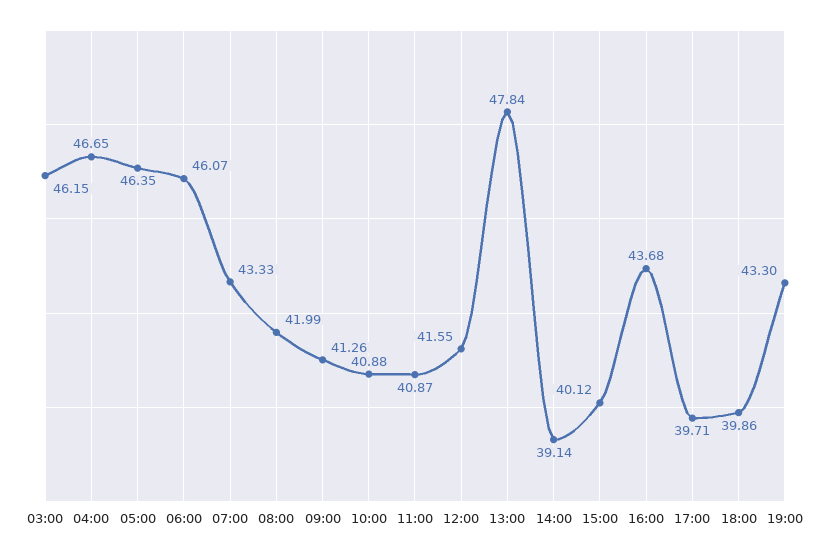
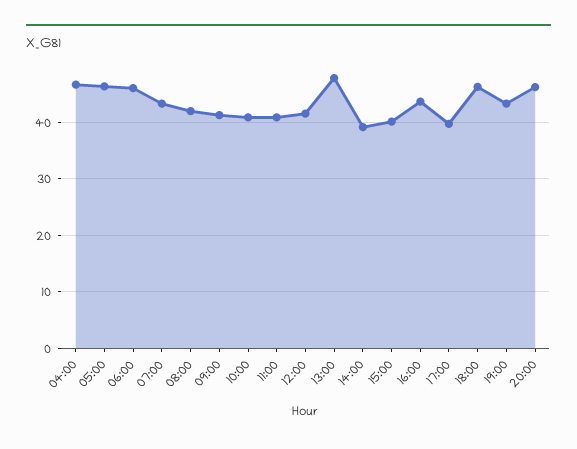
03:00: 46.15 -> none
18:00: 39.86 -> 46
20:00: none -> 46

